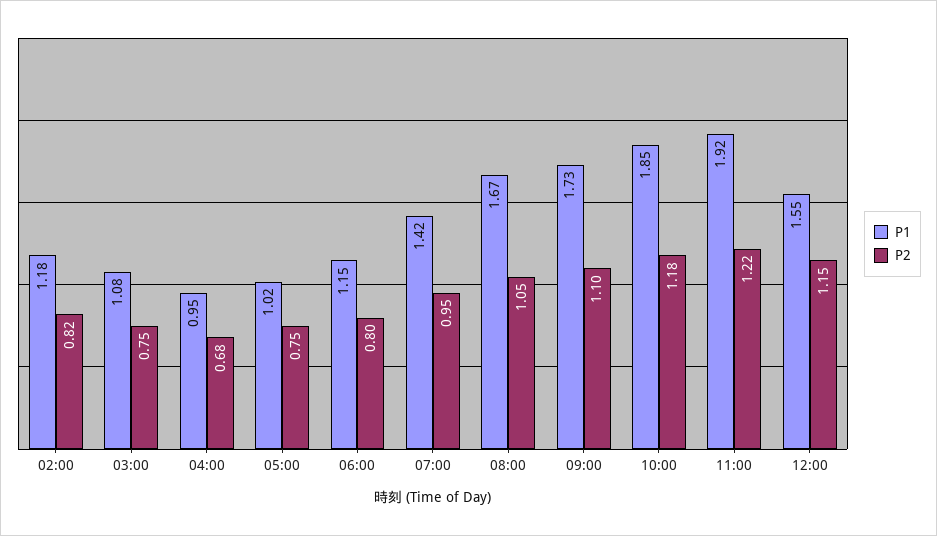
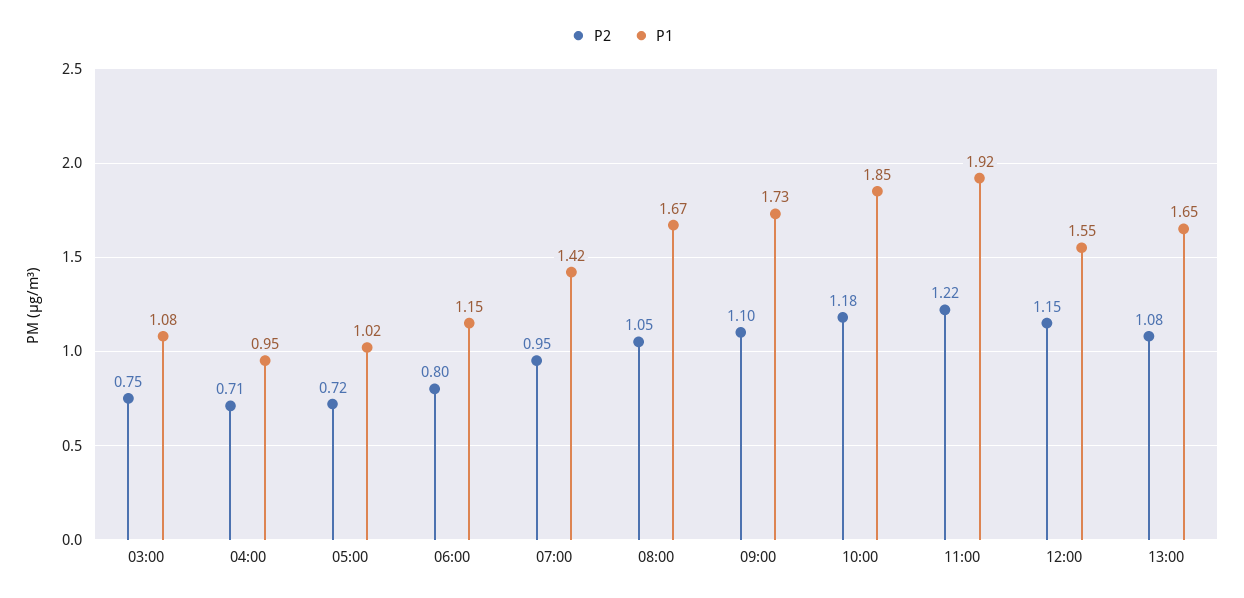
P1, 02:00: 1.18 -> none
P2, 02:00: 0.82 -> none
P2, 04:00: 0.68 -> 0.71
P2, 05:00: 0.75 -> 0.72
P2, 13:00: none -> 1.08
P1, 13:00: none -> 1.65

